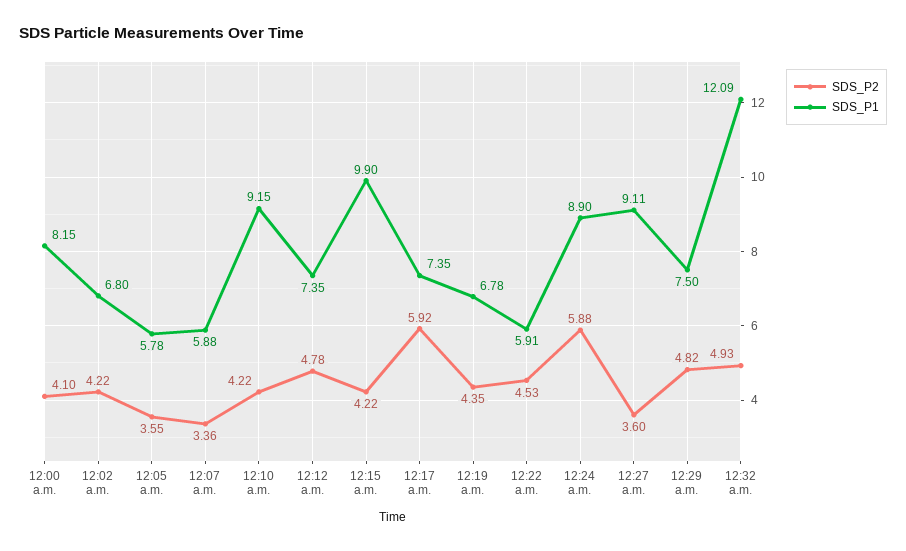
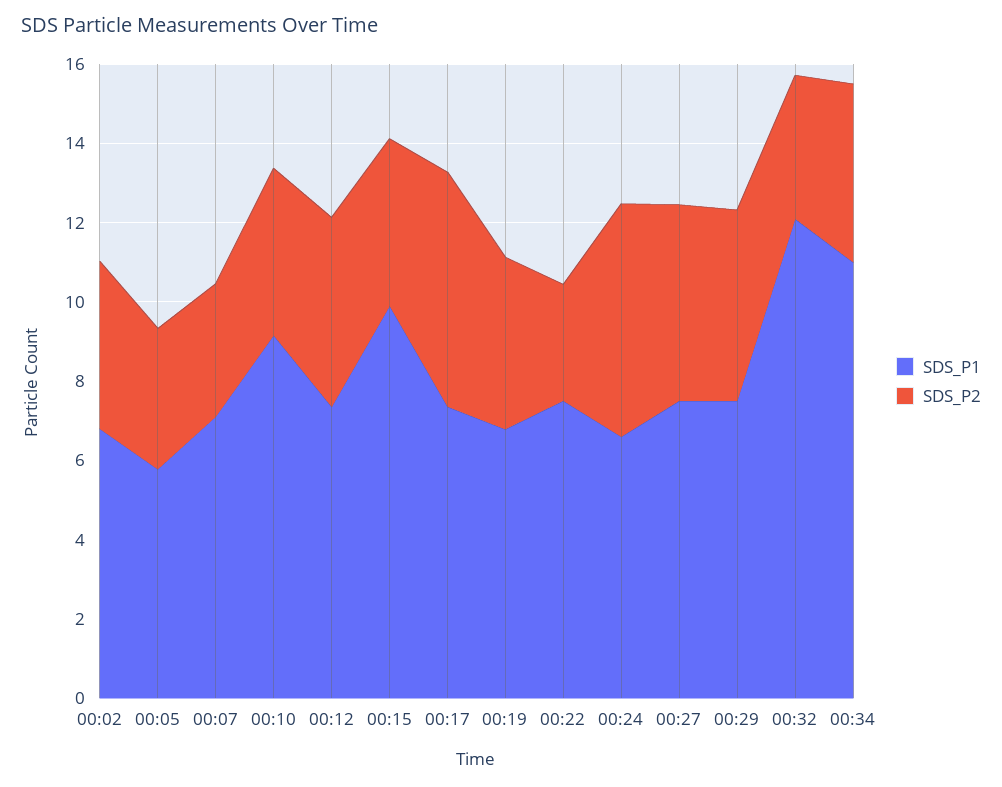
SDS_P2, 12:00 a.m.: 4.1 -> none
SDS_P1, 12:00 a.m.: 8.15 -> none
SDS_P1, 12:07 a.m.: 5.88 -> 7
SDS_P2, 12:22 a.m.: 4.53 -> 3
SDS_P1, 12:22 a.m.: 5.91 -> 7.5
SDS_P1, 12:24 a.m.: 8.9 -> 6.5
SDS_P2, 12:27 a.m.: 3.6 -> 5
SDS_P1, 12:27 a.m.: 9.11 -> 7.5
SDS_P2, 12:32 a.m.: 4.93 -> 3.5
SDS_P1, 00:34: none -> 11
SDS_P2, 00:34: none -> 4.5

